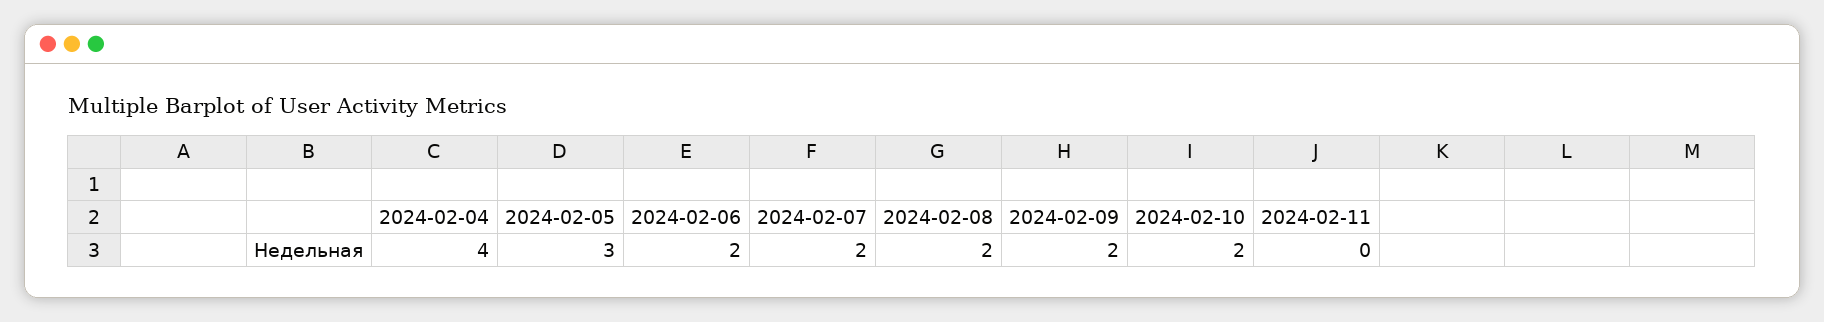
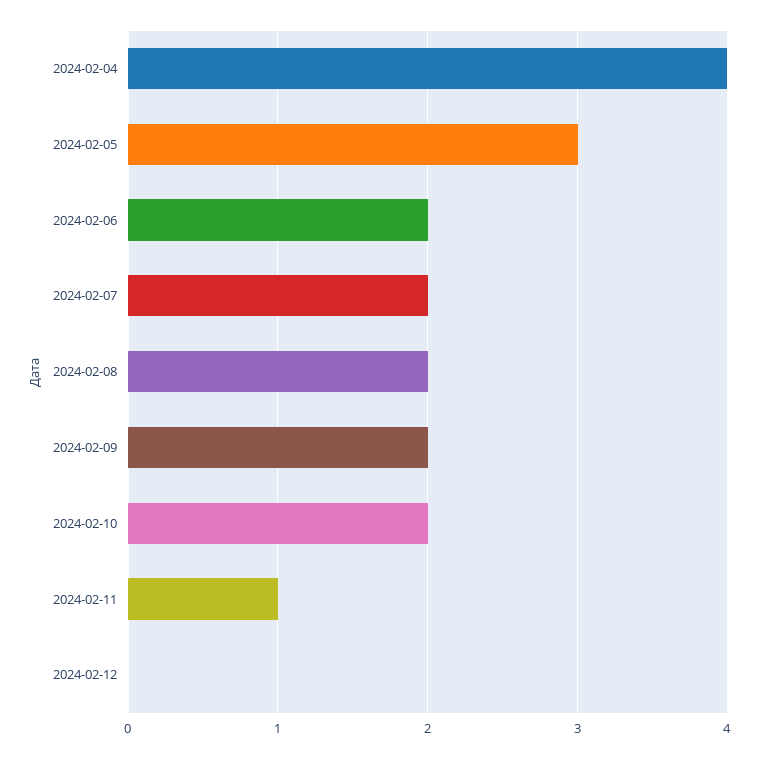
2024-02-11: 0 -> 1
2024-02-12: none -> 0

